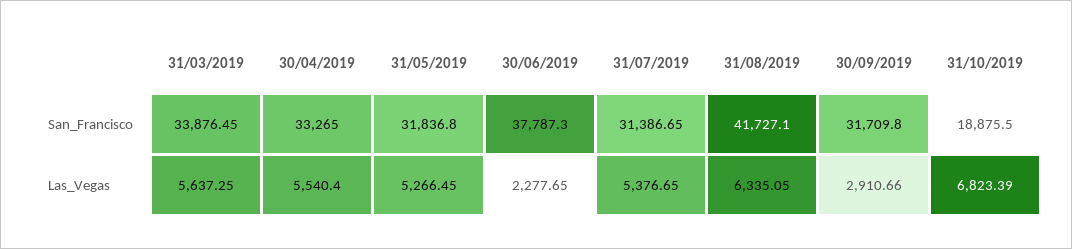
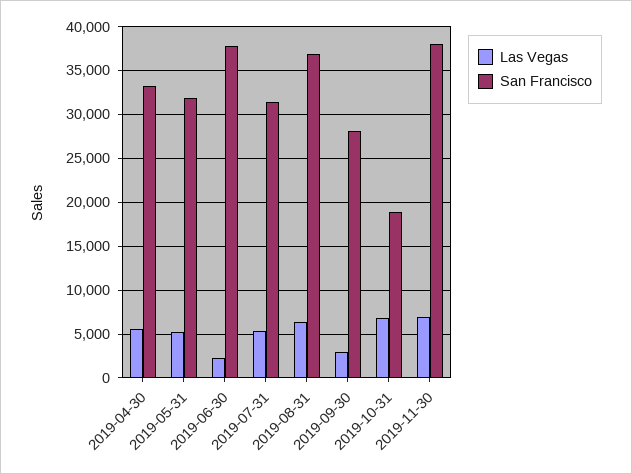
San_Francisco, 31/03/2019: 33876.45 -> none
San_Francisco, 31/08/2019: 41727.1 -> 37000
San_Francisco, 30/09/2019: 31709.8 -> 28000
Las_Vegas, 31/03/2019: 5637.25 -> none
Las_Vegas, 2019-11-30: none -> 7000
San_Francisco, 2019-11-30: none -> 38000

